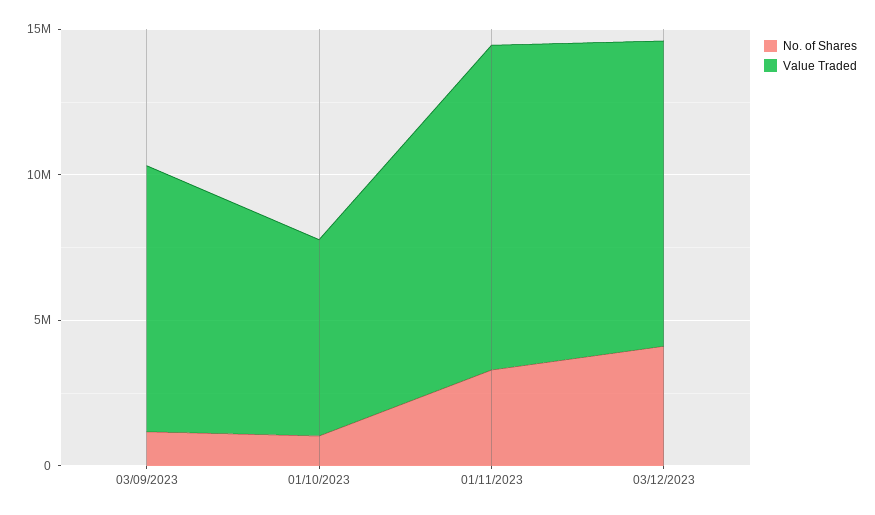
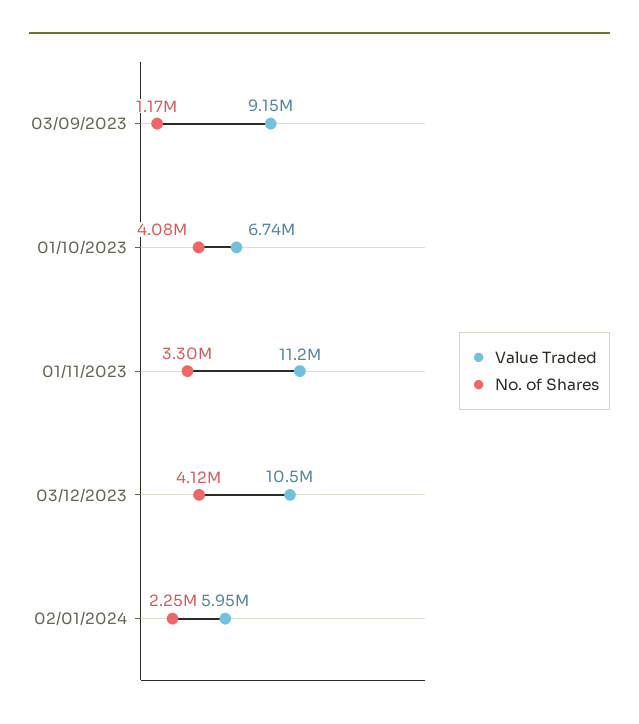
No. of Shares, 01/10/2023: 1000000 -> 4080000
Value Traded, 02/01/2024: none -> 5950000
No. of Shares, 02/01/2024: none -> 2250000

